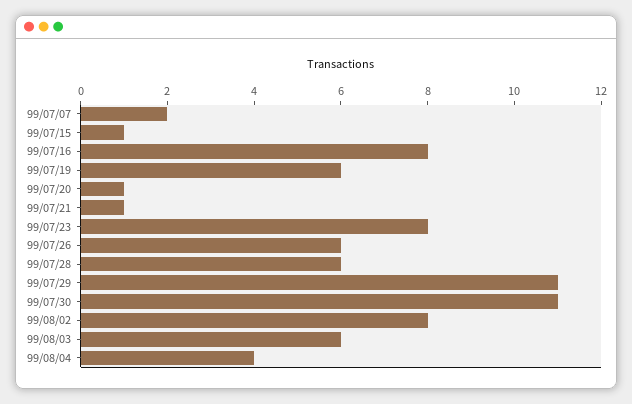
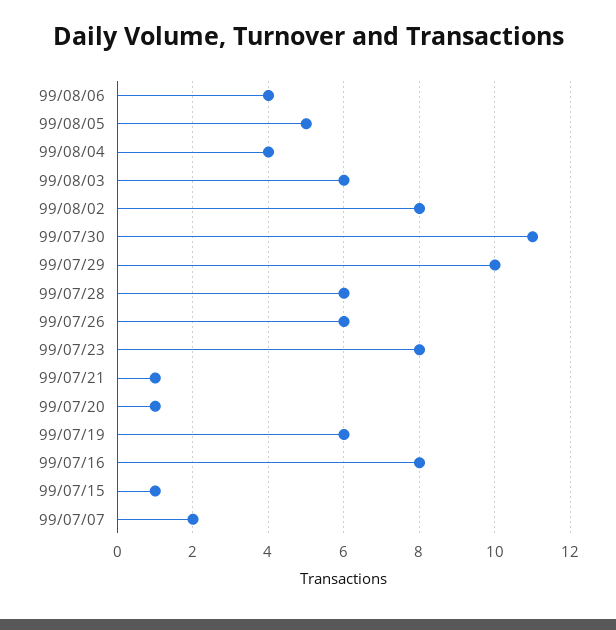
99/07/29: 11 -> 10
99/08/06: none -> 4
99/08/05: none -> 5

